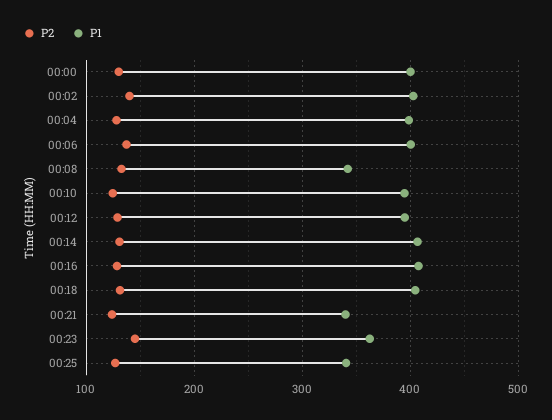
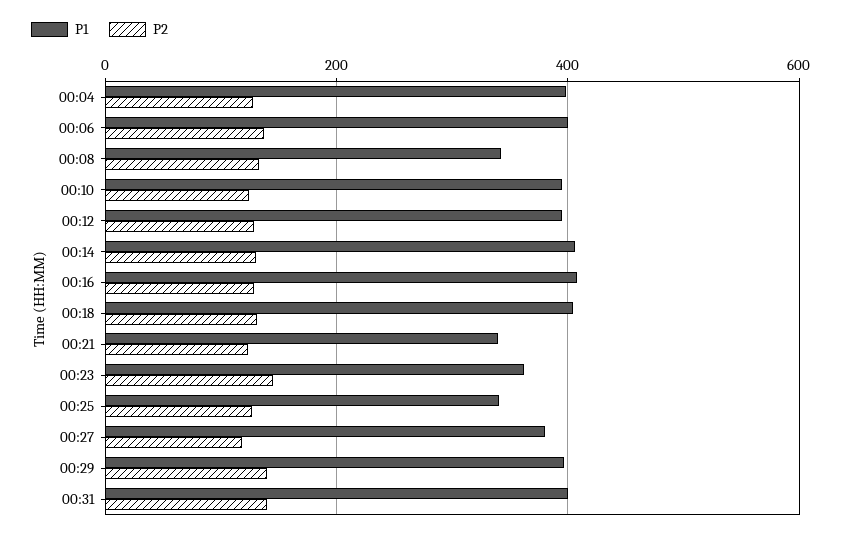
P2, 00:00: 130 -> none
P1, 00:00: 400 -> none
P2, 00:02: 140 -> none
P1, 00:02: 400 -> none
P1, 00:27: none -> 380
P2, 00:27: none -> 120
P1, 00:29: none -> 400
P2, 00:29: none -> 140
P1, 00:31: none -> 400
P2, 00:31: none -> 140

